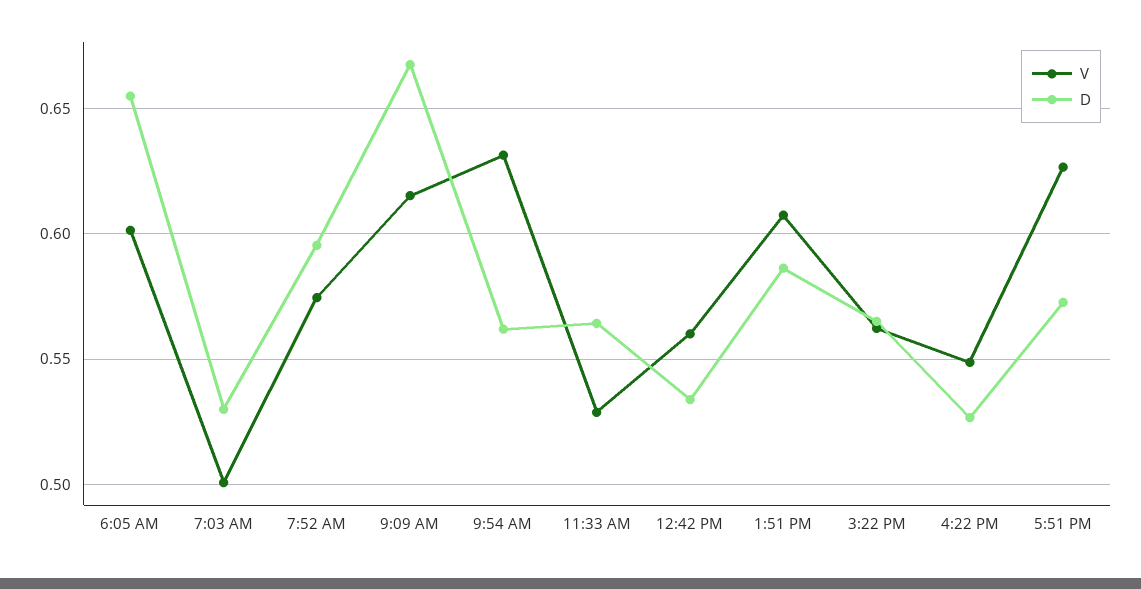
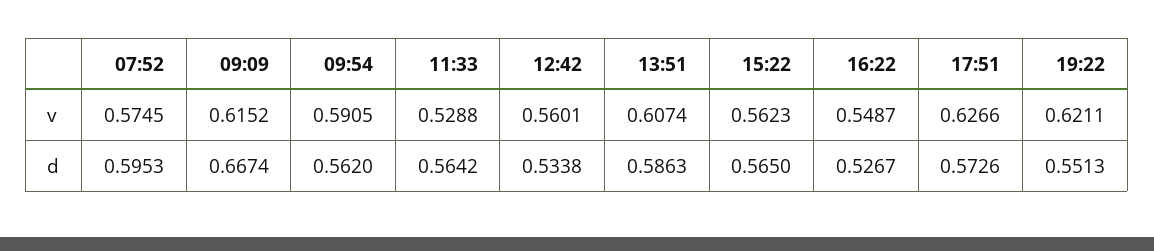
V, 6:05 AM: 0.6 -> none
D, 6:05 AM: 0.655 -> none
V, 7:03 AM: 0.5 -> none
D, 7:03 AM: 0.53 -> none
V, 9:54 AM: 0.63 -> 0.5905
V, 19:22: none -> 0.6211
D, 19:22: none -> 0.5513

